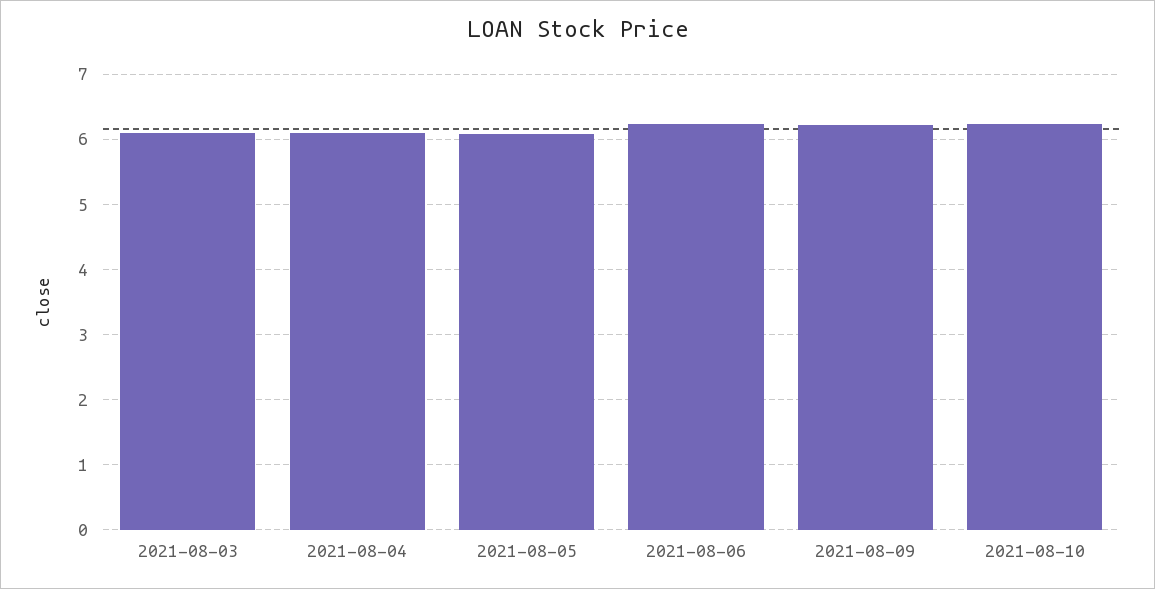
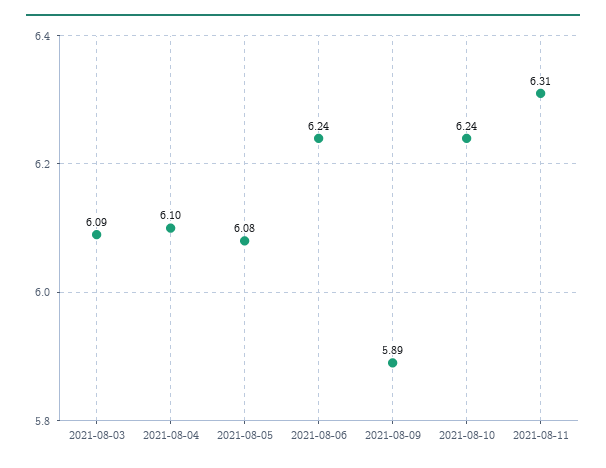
2021-08-09: 6.2 -> 5.89
2021-08-11: none -> 6.31

